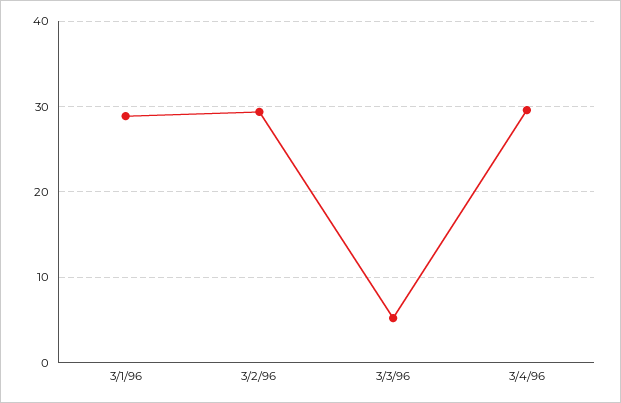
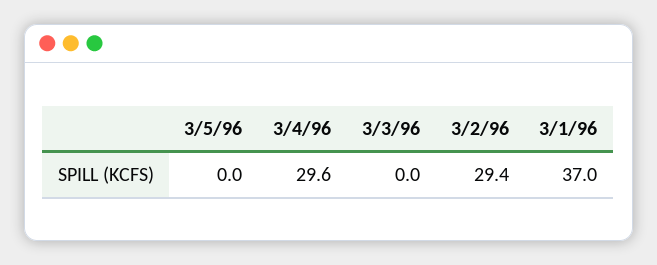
3/1/96: 29 -> 37
3/3/96: 5 -> 0
3/5/96: none -> 0

